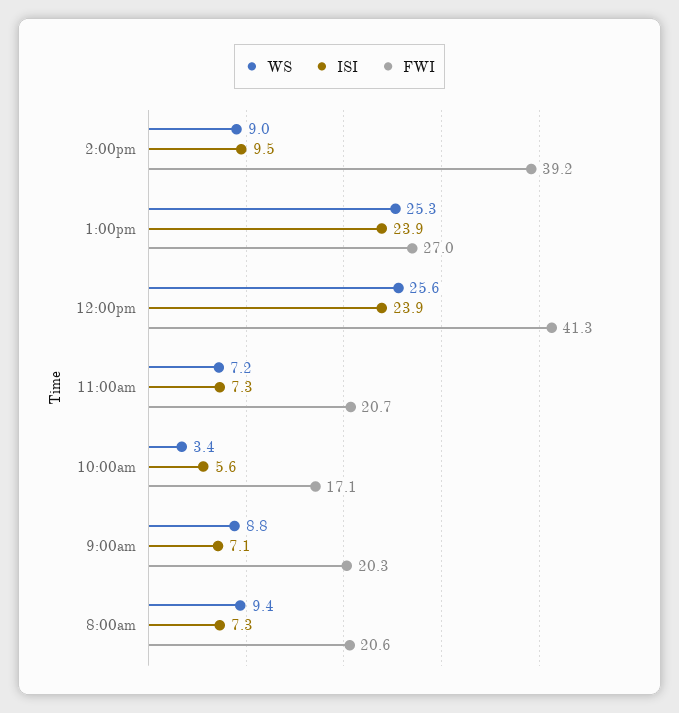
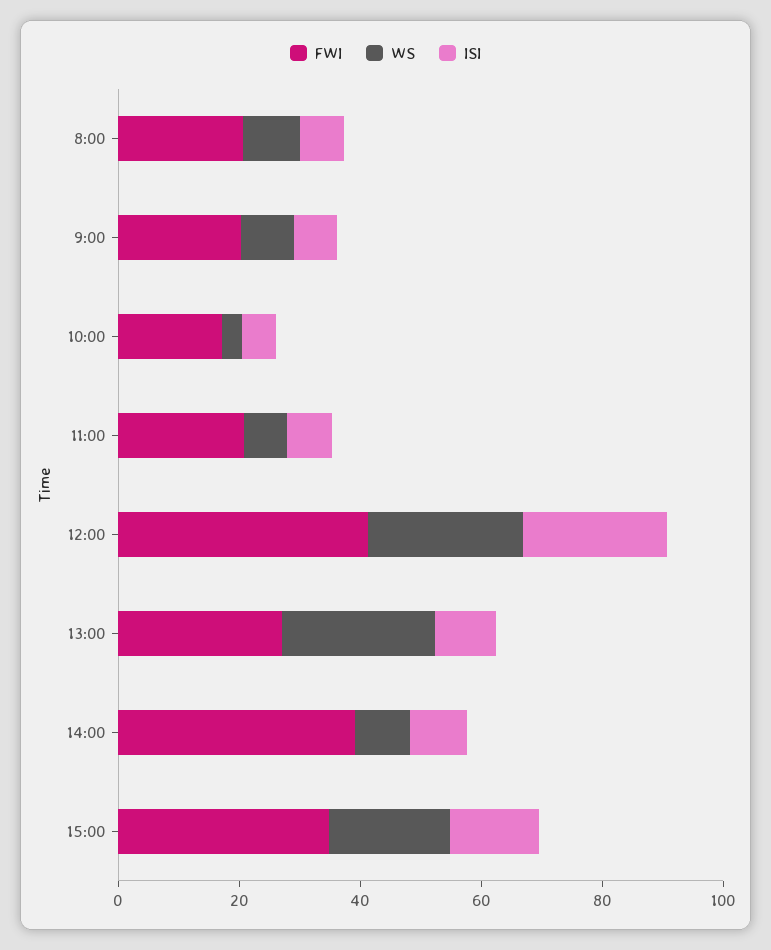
ISI, 1:00pm: 23.9 -> 10
FWI, 15:00: none -> 35
WS, 15:00: none -> 20
ISI, 15:00: none -> 15

